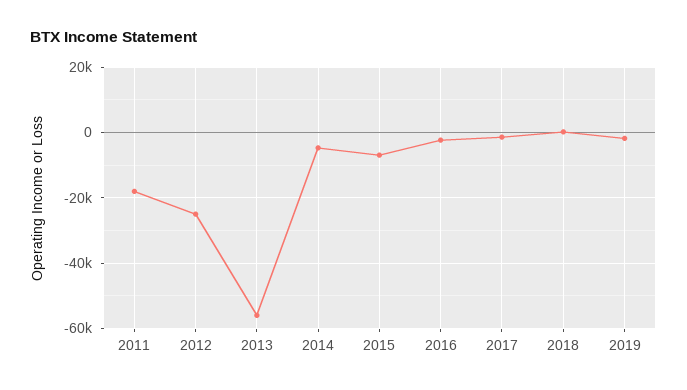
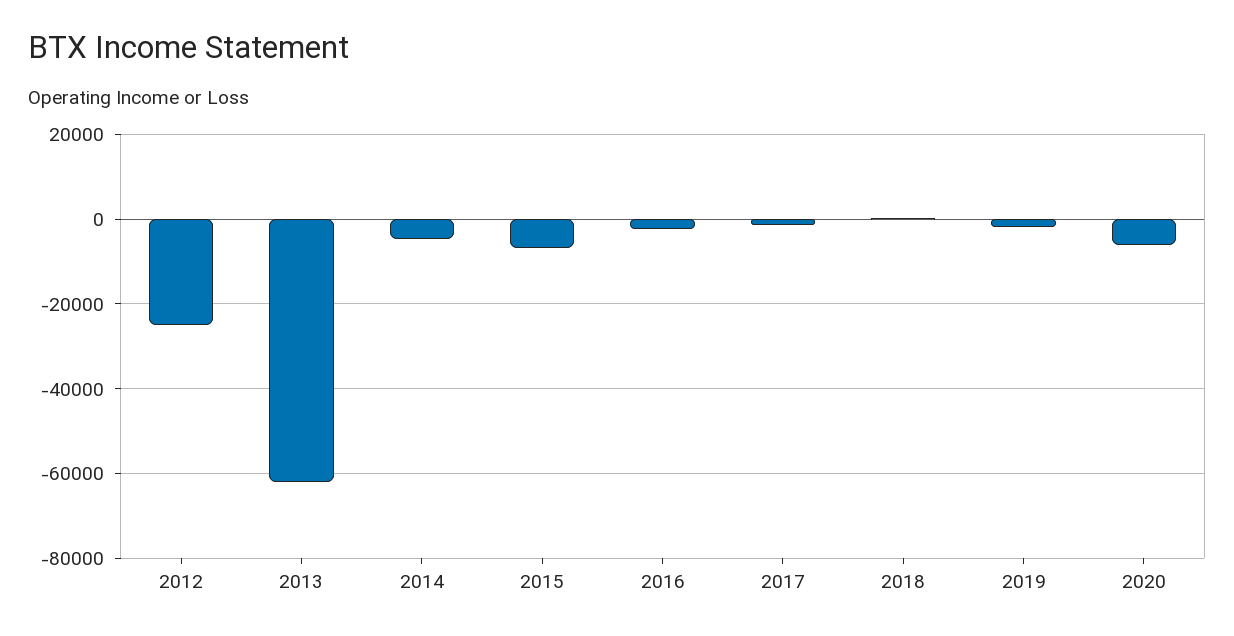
2011: -18000 -> none
2013: -56000 -> -62000
2020: none -> -6000

